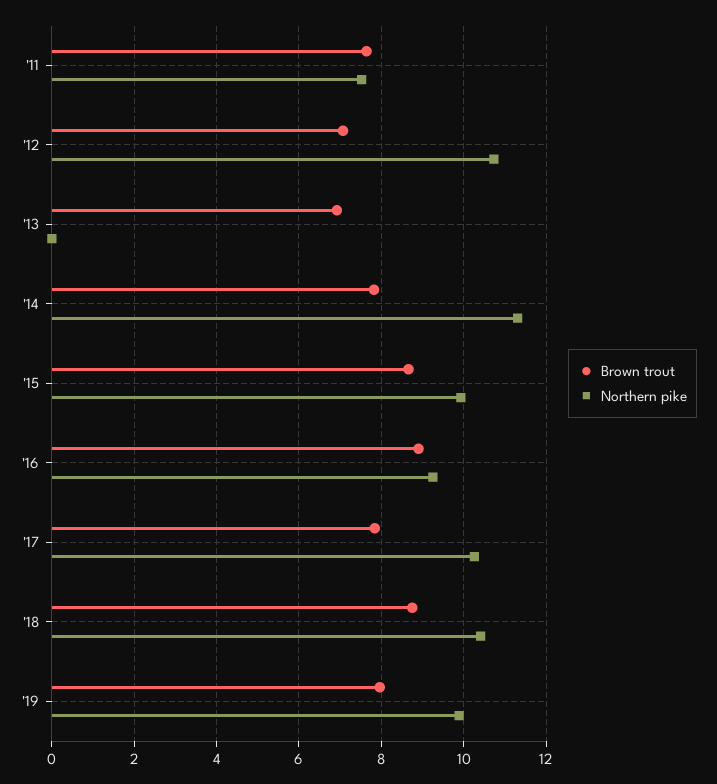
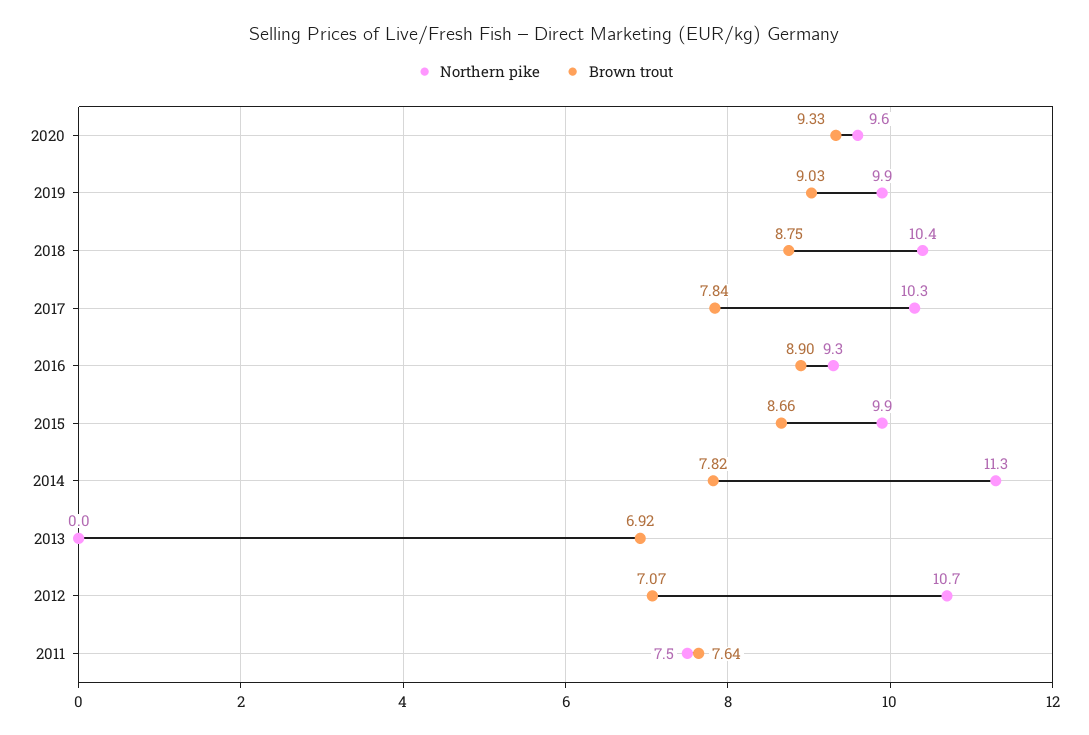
Brown trout, '19: 8 -> 9.03
Northern pike, 2020: none -> 9.6
Brown trout, 2020: none -> 9.33

